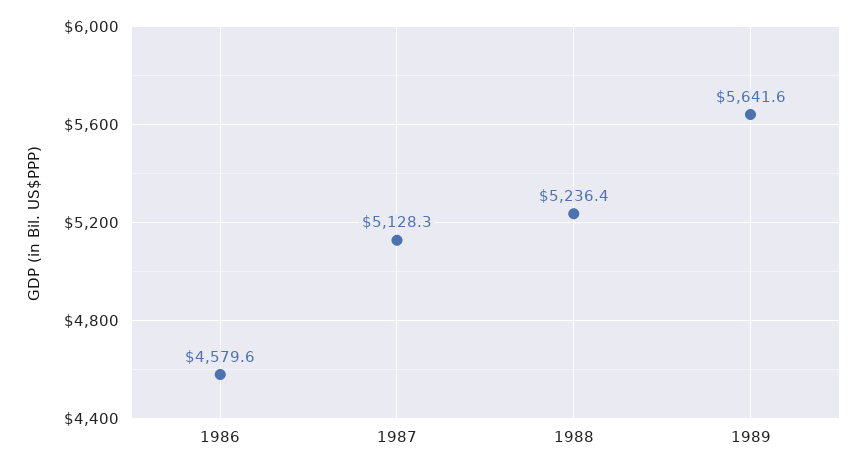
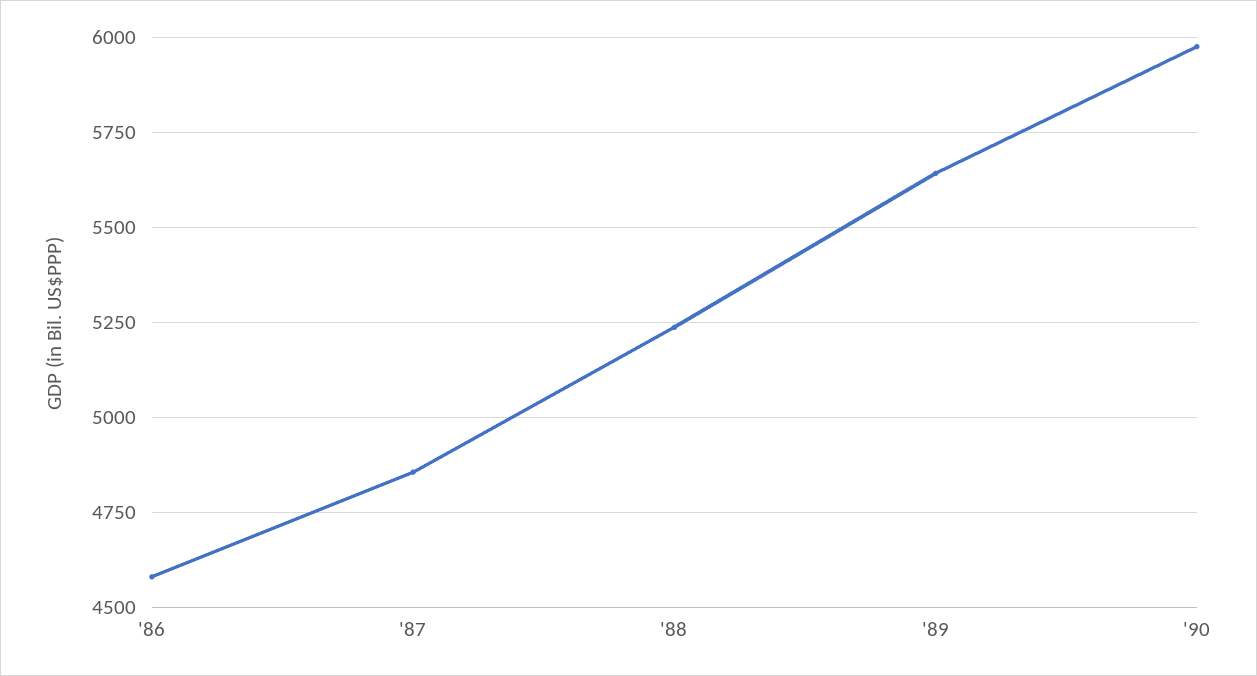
1987: 5128.3 -> 4850
'90: none -> 5975

